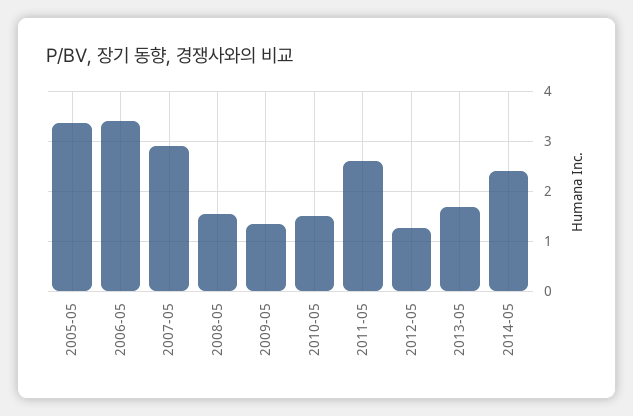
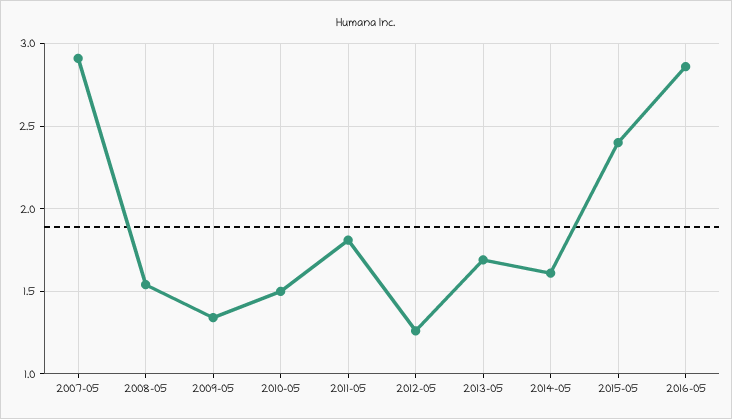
2005-05: 3.4 -> none
2006-05: 3.4 -> none
2011-05: 2.6 -> 1.8
2014-05: 2.4 -> 1.6
2015-05: none -> 2.4
2016-05: none -> 2.85

